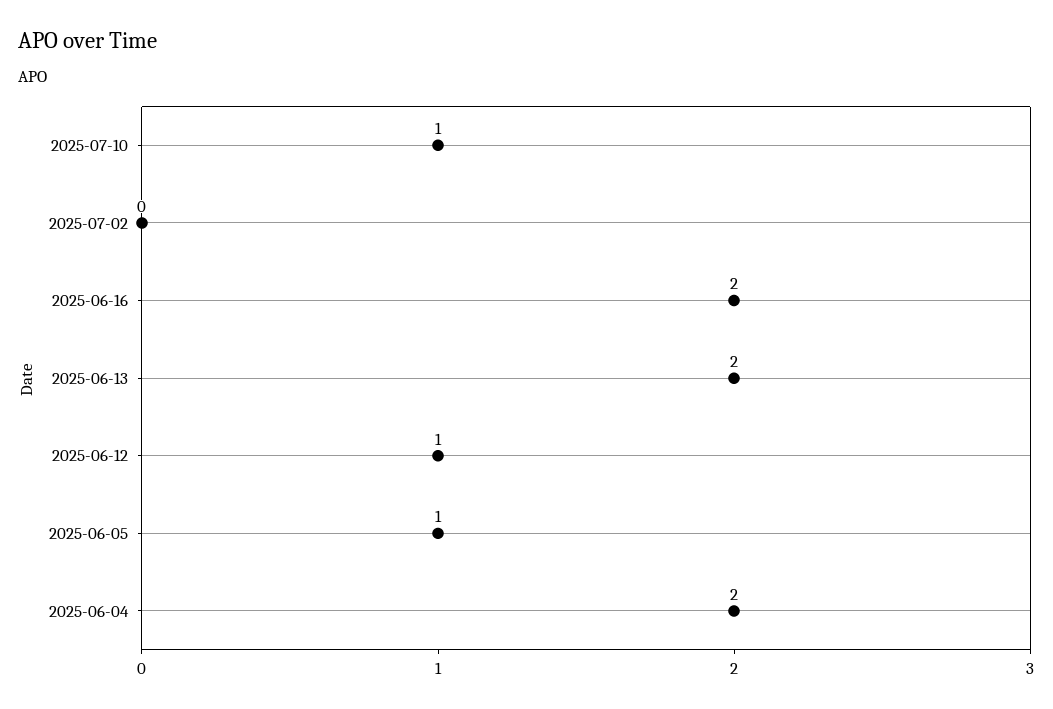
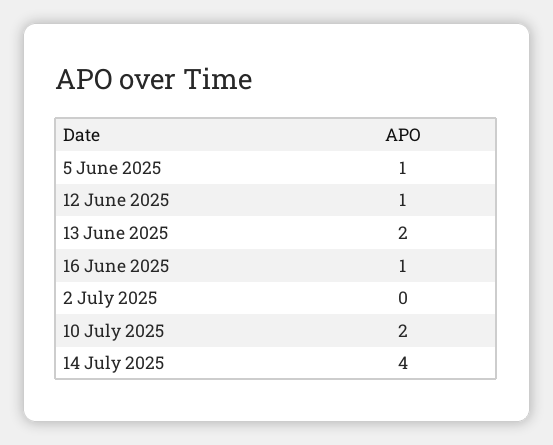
2025-07-10: 1 -> 2
2025-06-16: 2 -> 1
2025-06-04: 2 -> none
14 July 2025: none -> 4

